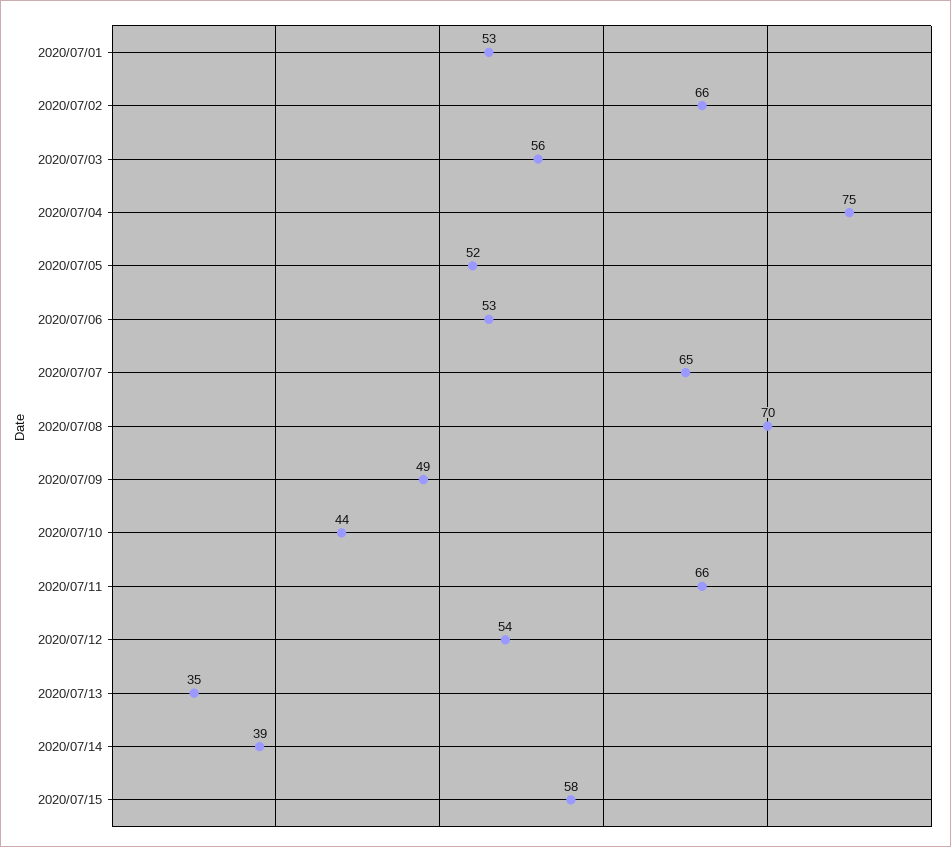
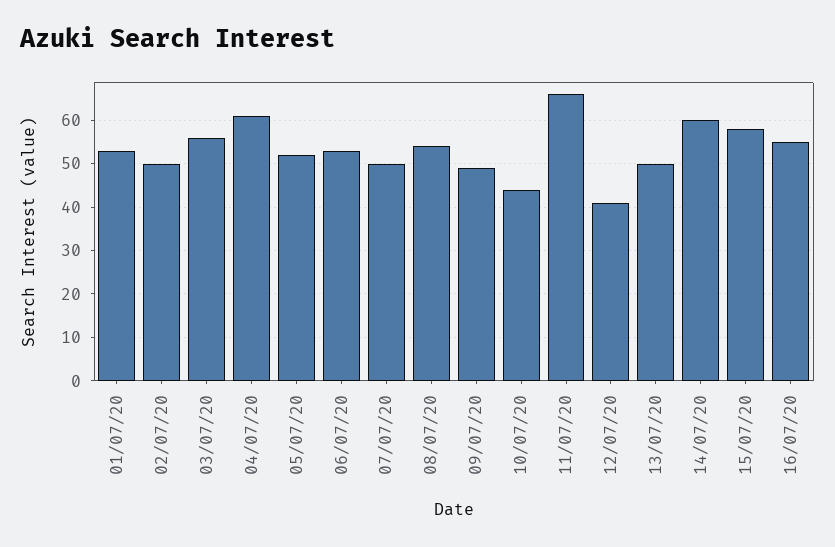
2020/07/02: 66 -> 50
2020/07/04: 75 -> 60
2020/07/07: 65 -> 50
2020/07/08: 70 -> 55
2020/07/12: 54 -> 40
2020/07/13: 35 -> 50
2020/07/14: 39 -> 60
16/07/20: none -> 55

